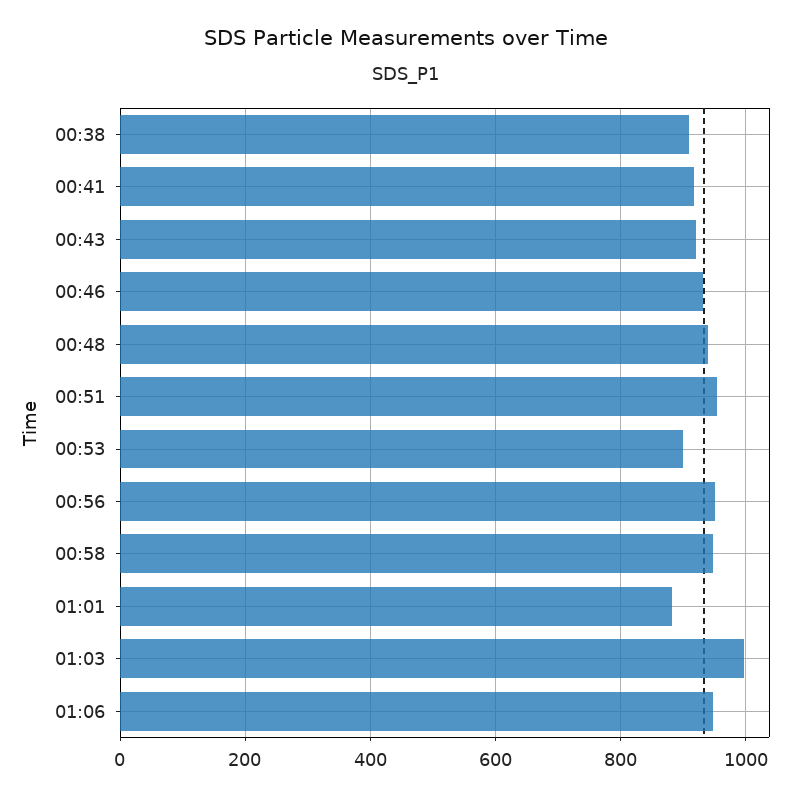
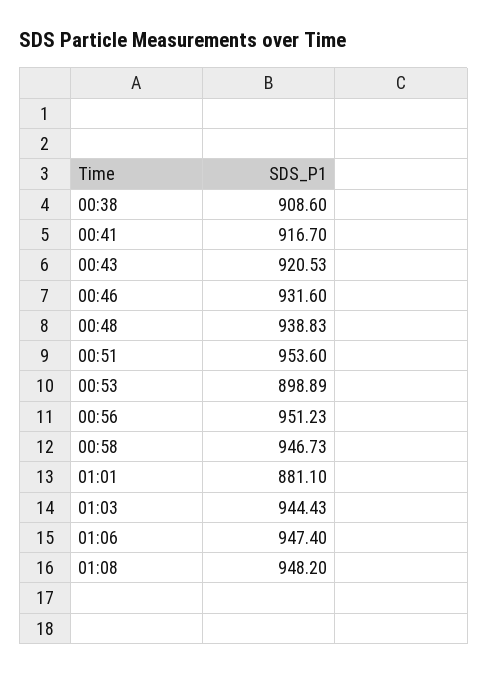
01:03: 1000 -> 944.43
01:08: none -> 948.2

